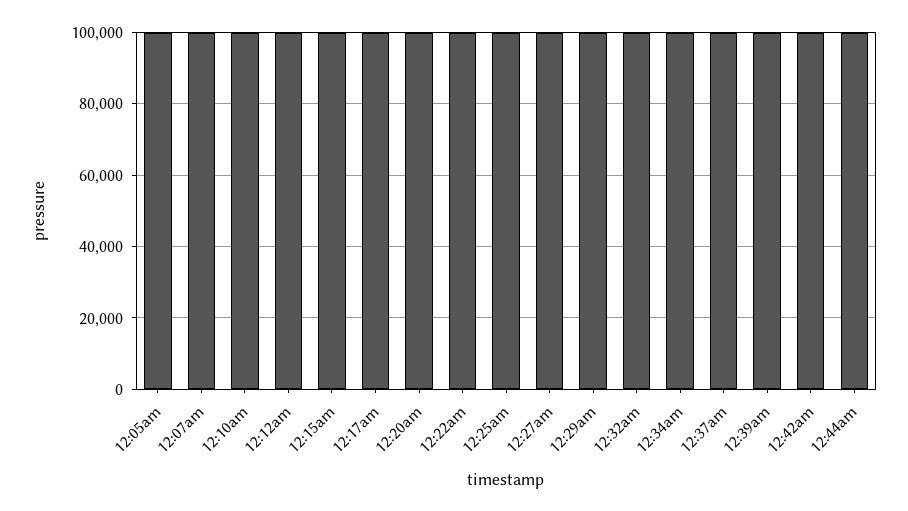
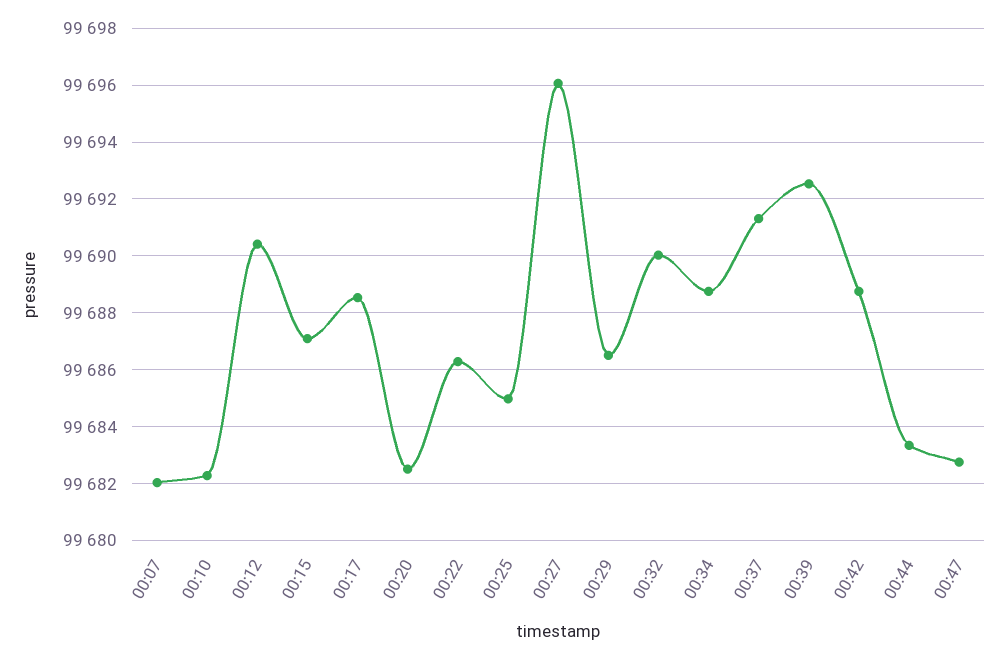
12:05am: 100000 -> none
00:47: none -> 99682.75

